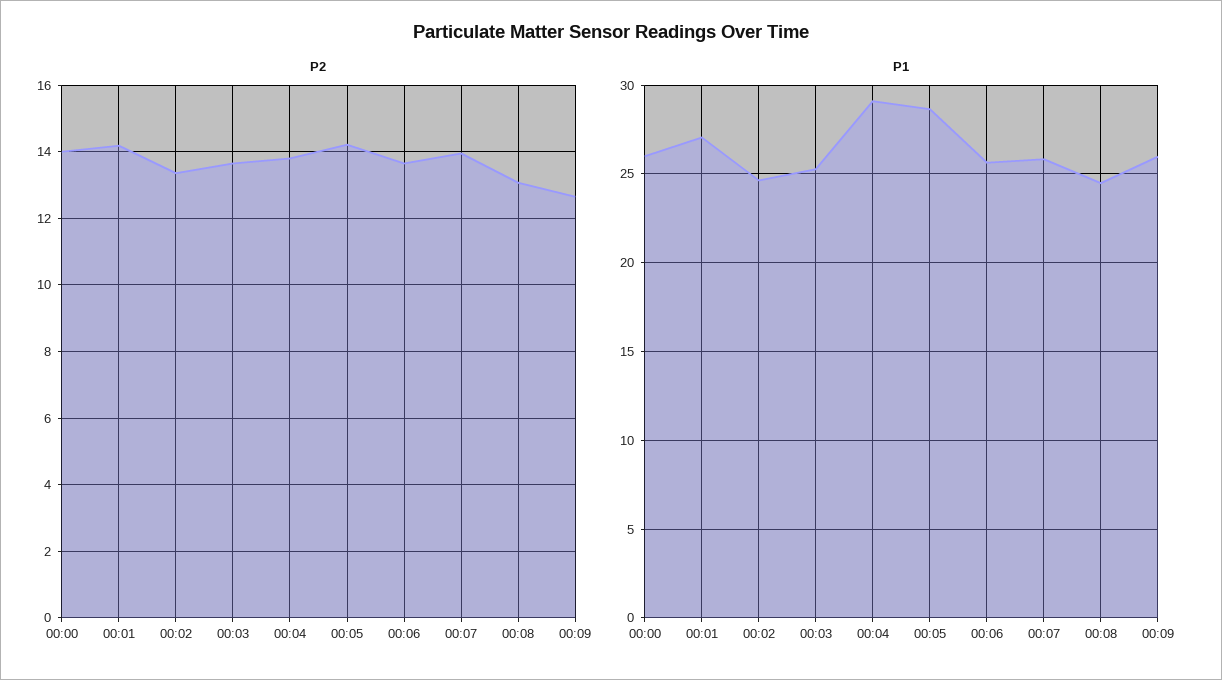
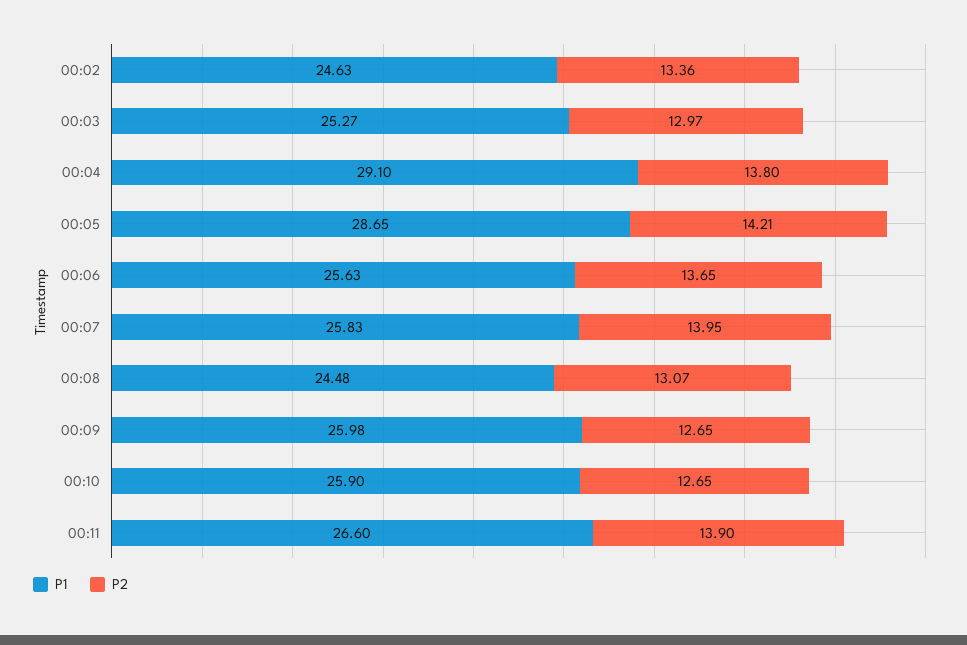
P2, 00:00: 14 -> none
P2, 00:01: 14.2 -> none
P2, 00:03: 13.6 -> 12.97
P1, 00:00: 26 -> none
P1, 00:01: 27 -> none
P1, 00:10: none -> 25.9
P2, 00:10: none -> 12.65
P1, 00:11: none -> 26.6
P2, 00:11: none -> 13.9

